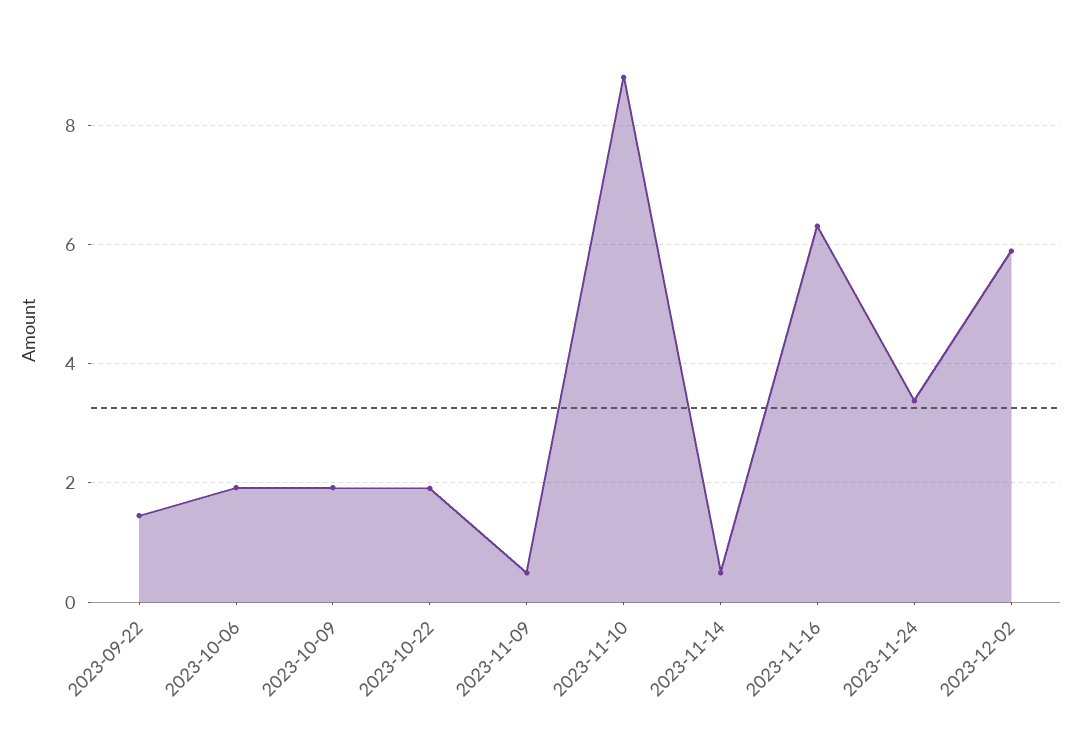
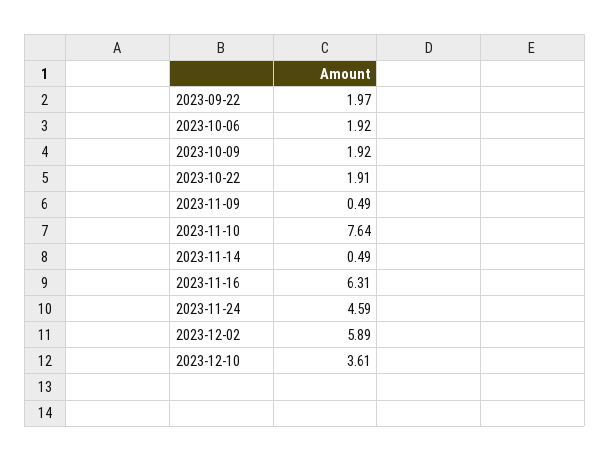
2023-09-22: 1.4 -> 1.97
2023-11-10: 8.8 -> 7.64
2023-11-24: 3.4 -> 4.59
2023-12-10: none -> 3.61

